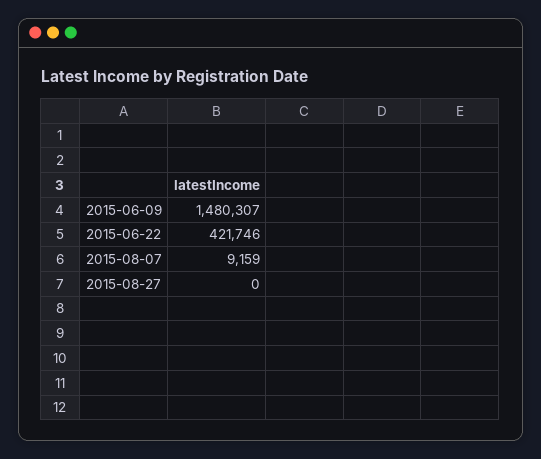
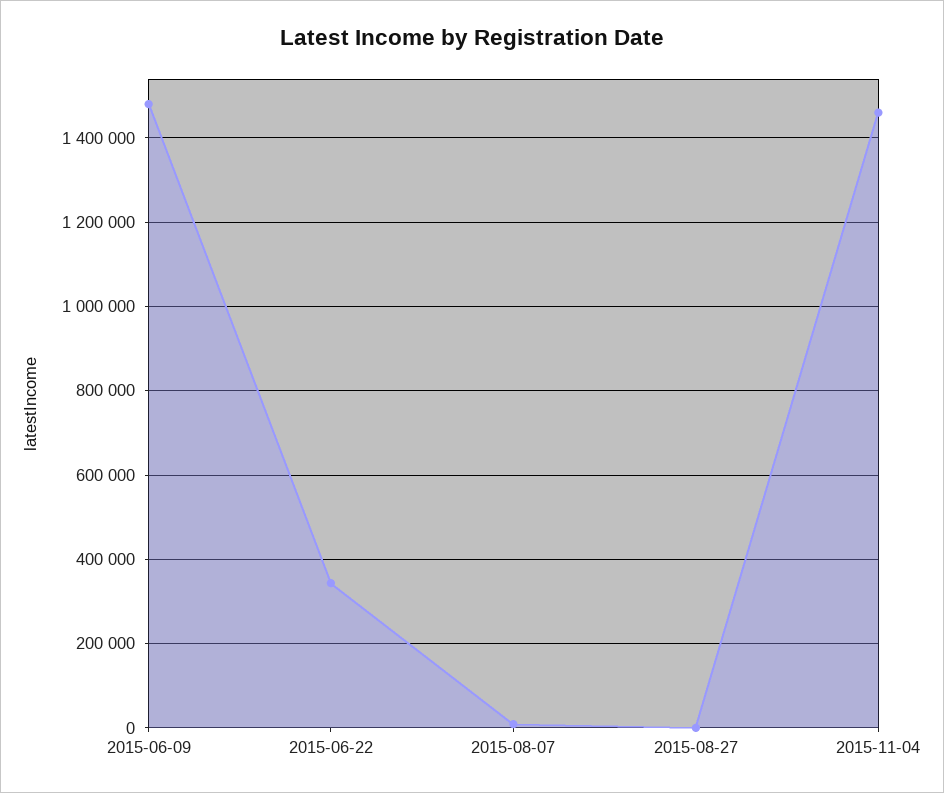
2015-06-22: 421746 -> 340000
2015-11-04: none -> 1460000

